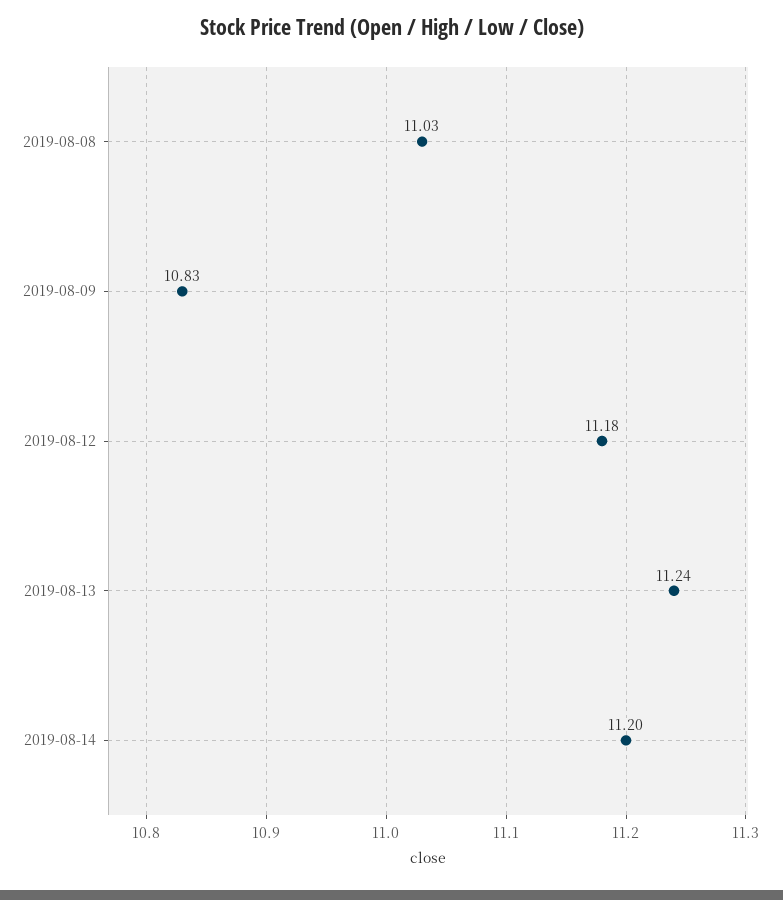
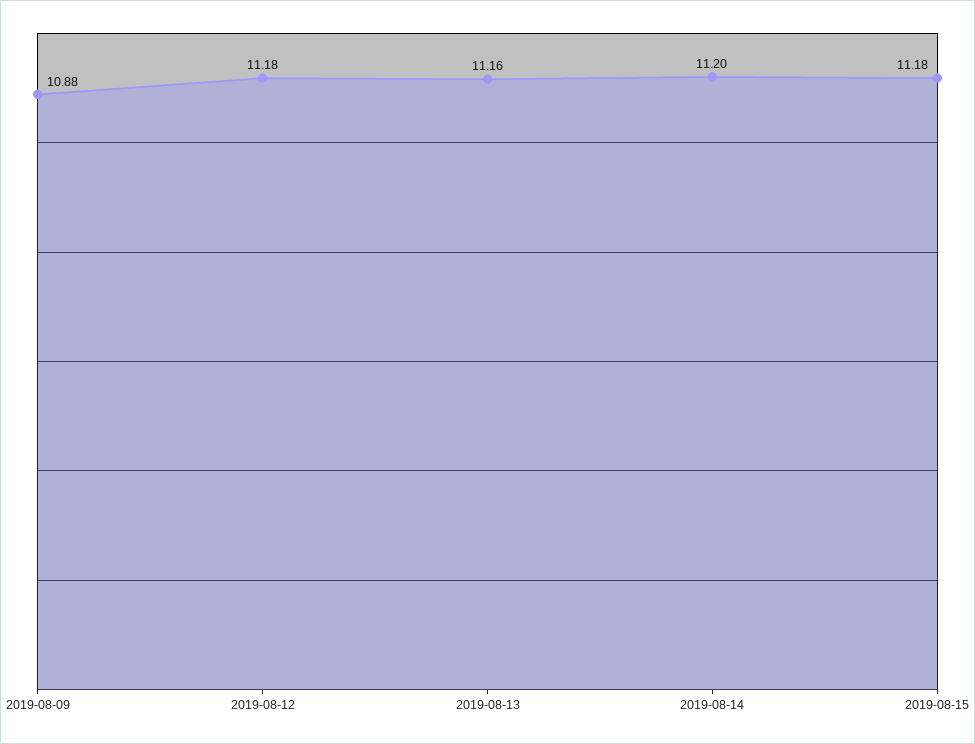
2019-08-08: 11.03 -> none
2019-08-09: 10.83 -> 10.88
2019-08-13: 11.24 -> 11.16
2019-08-15: none -> 11.18

